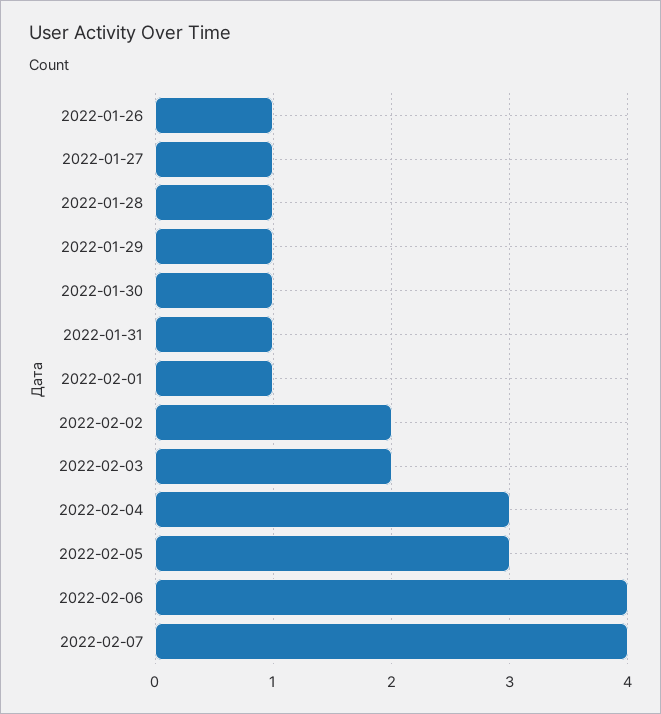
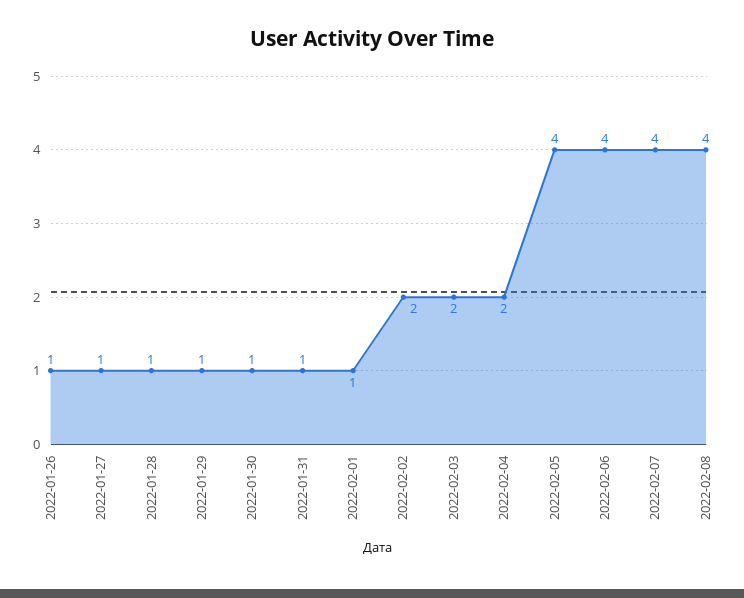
2022-02-04: 3 -> 2
2022-02-05: 3 -> 4
2022-02-08: none -> 4

